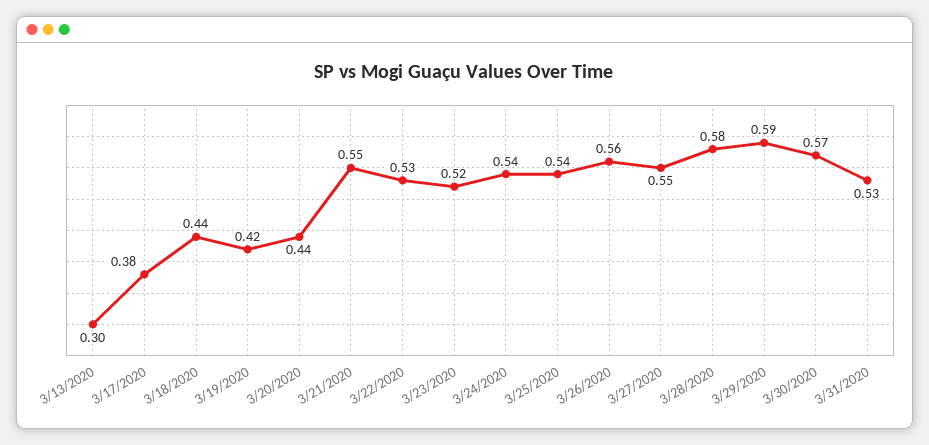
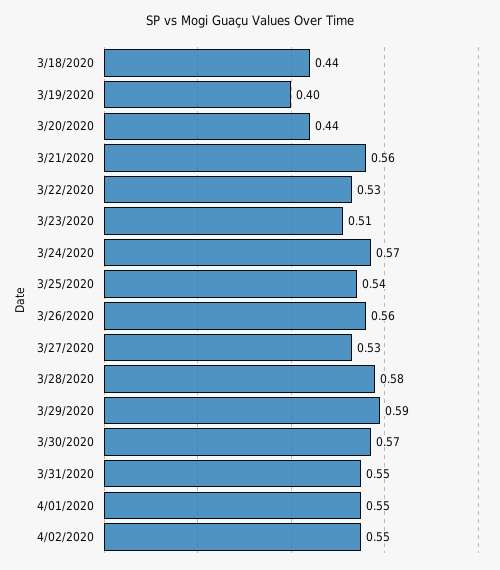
3/13/2020: 0.3 -> none
3/17/2020: 0.38 -> none
3/19/2020: 0.42 -> 0.4
3/21/2020: 0.55 -> 0.56
3/23/2020: 0.52 -> 0.51
3/24/2020: 0.54 -> 0.57
3/27/2020: 0.55 -> 0.53
3/31/2020: 0.53 -> 0.55
4/01/2020: none -> 0.55
4/02/2020: none -> 0.55

